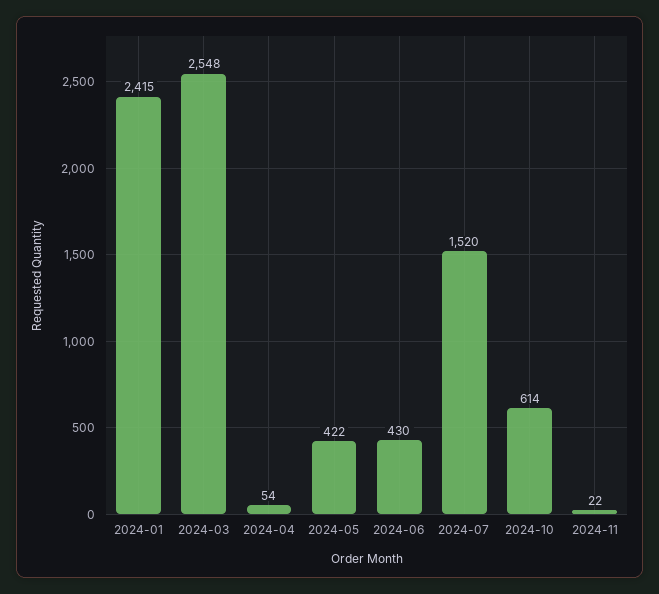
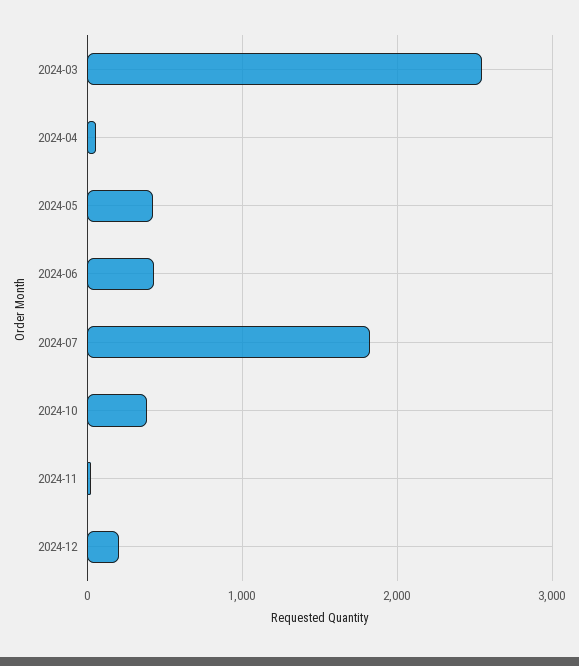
2024-01: 2415 -> none
2024-07: 1520 -> 1800
2024-10: 614 -> 400
2024-12: none -> 200

